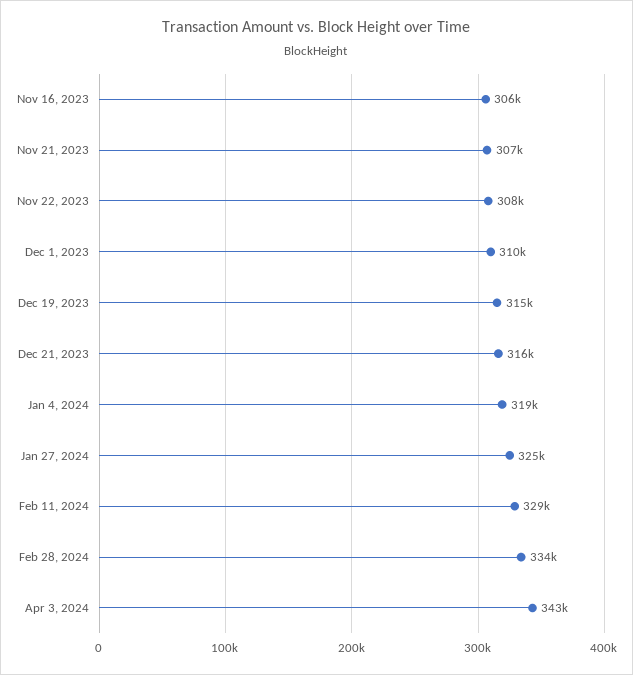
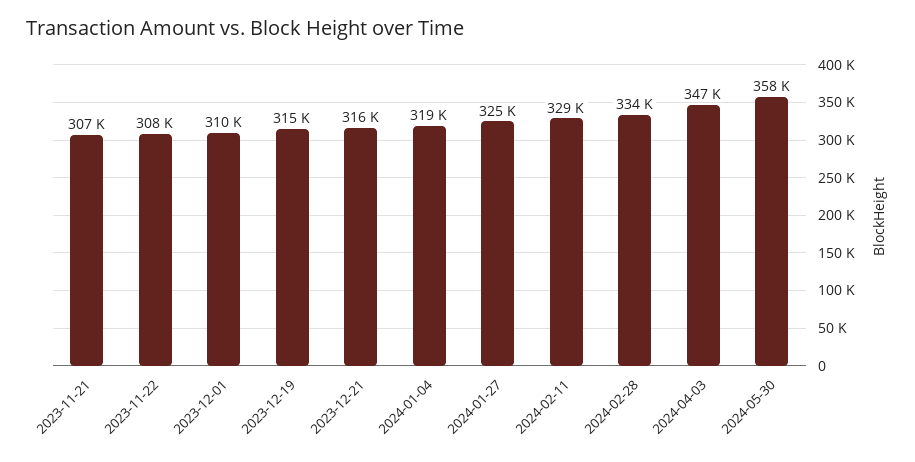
Nov 16, 2023: 306000 -> none
Apr 3, 2024: 343000 -> 347000
2024-05-30: none -> 358000

